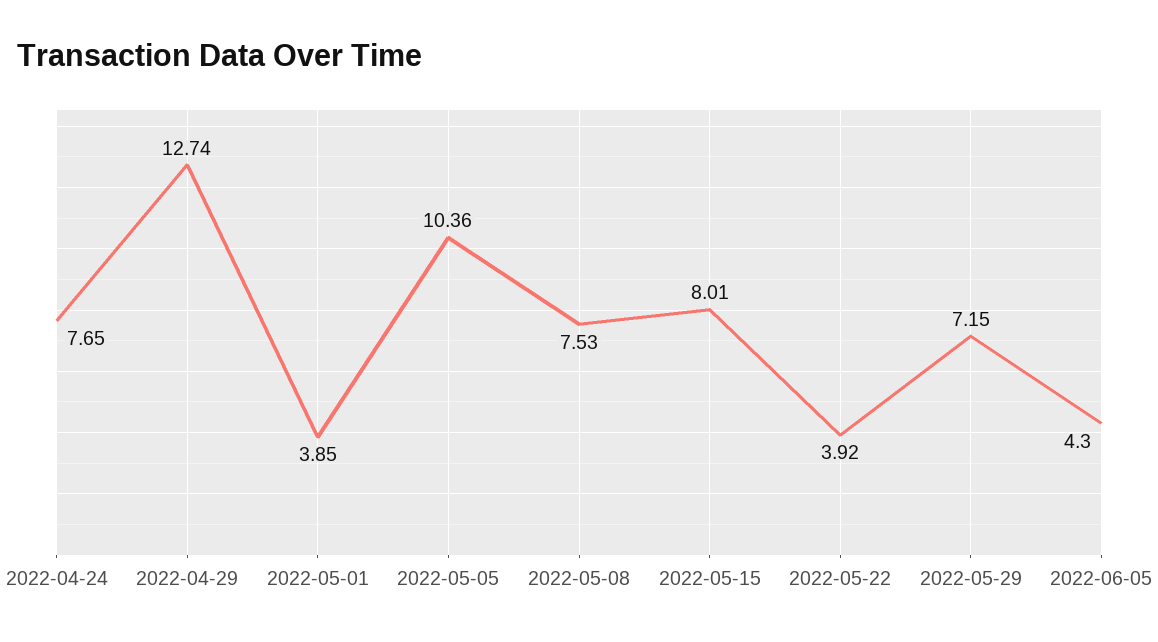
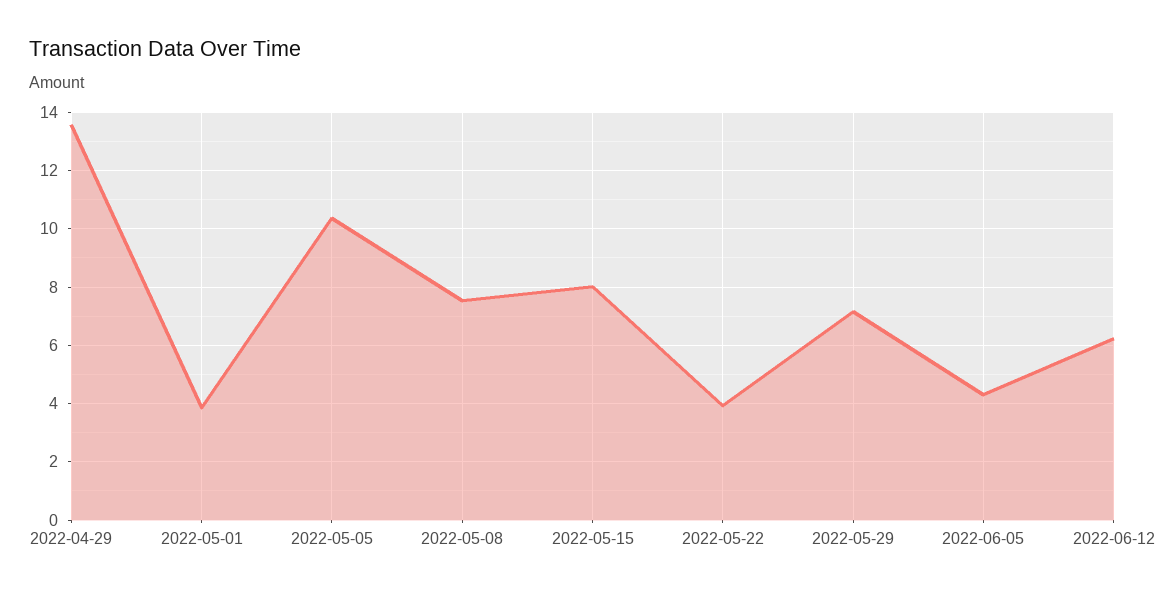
2022-04-24: 7.65 -> none
2022-04-29: 12.74 -> 13.5
2022-06-12: none -> 6.25

